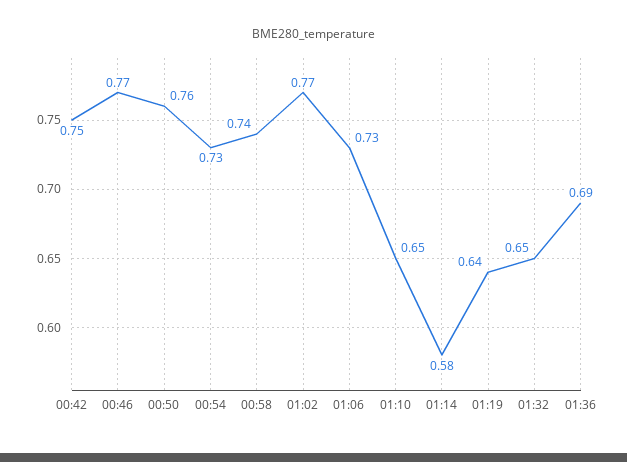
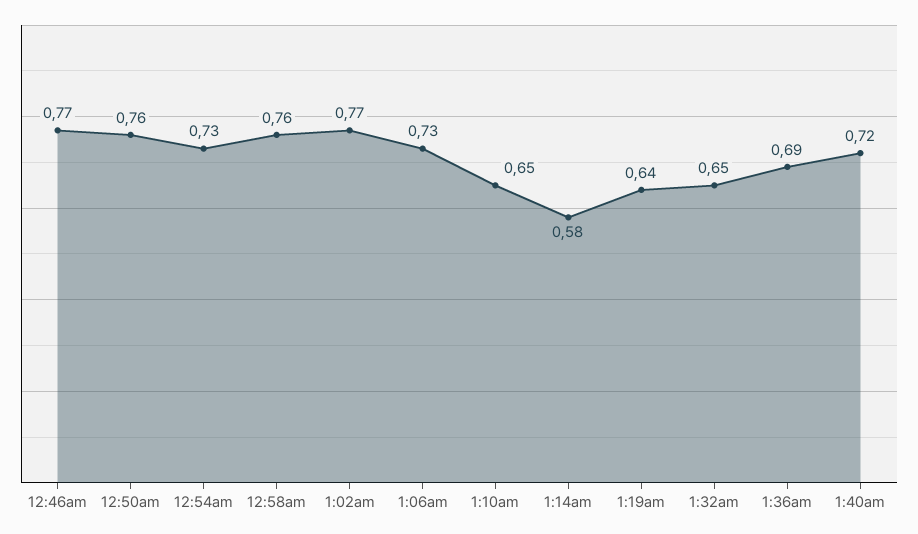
00:42: 0.75 -> none
00:58: 0.74 -> 0.76
1:40am: none -> 0.72

